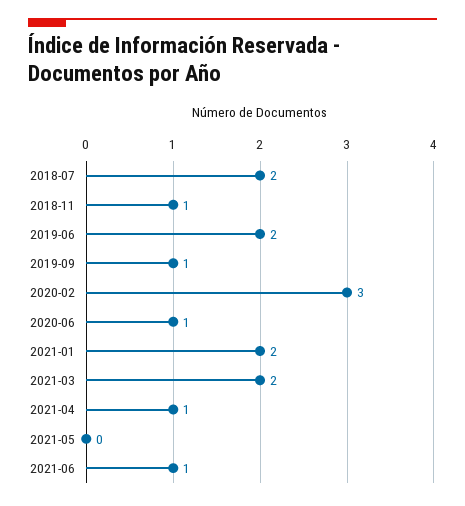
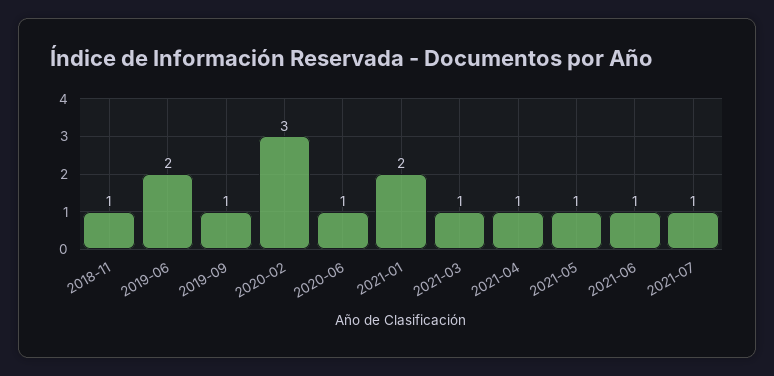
2018-07: 2 -> none
2021-03: 2 -> 1
2021-05: 0 -> 1
2021-07: none -> 1

